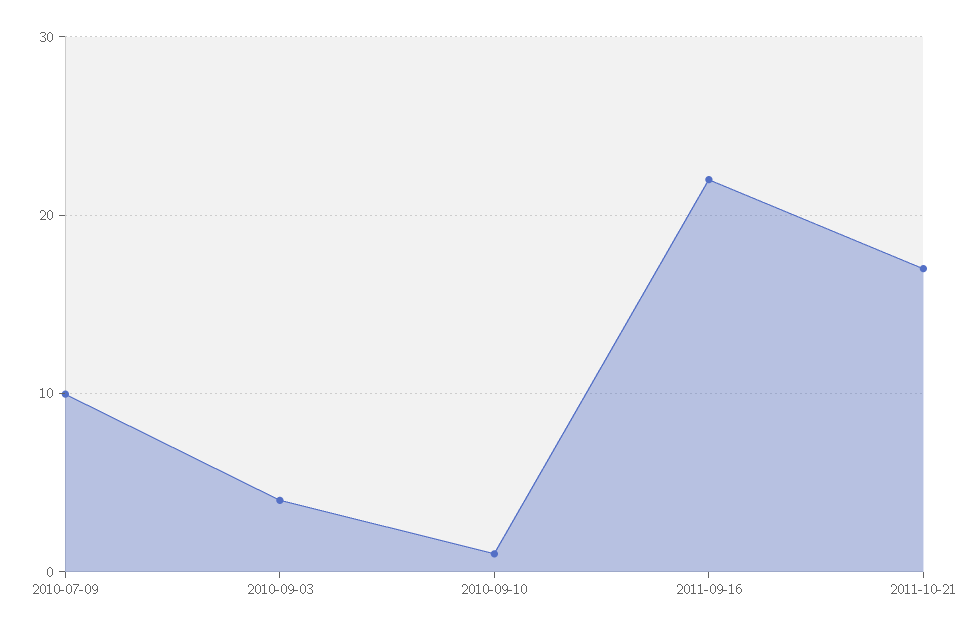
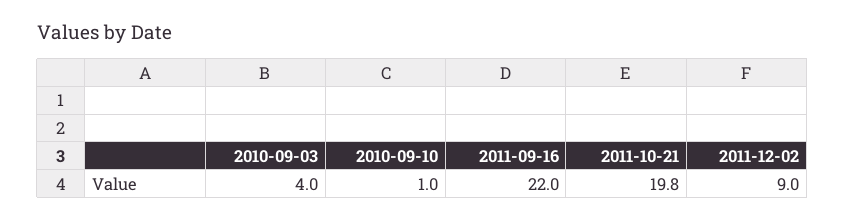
2010-07-09: 10 -> none
2011-10-21: 17 -> 19.8
2011-12-02: none -> 9

